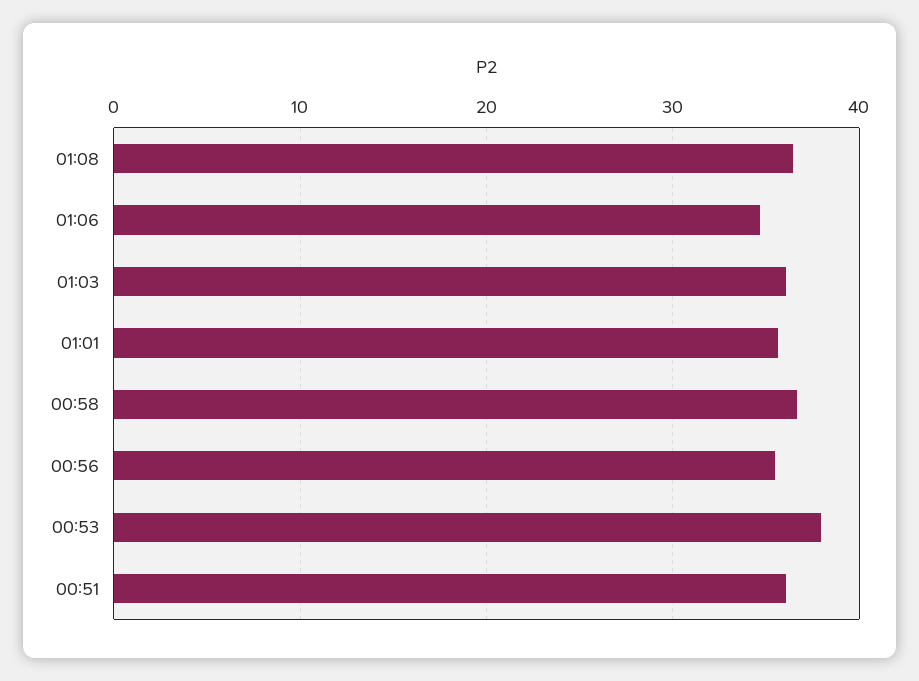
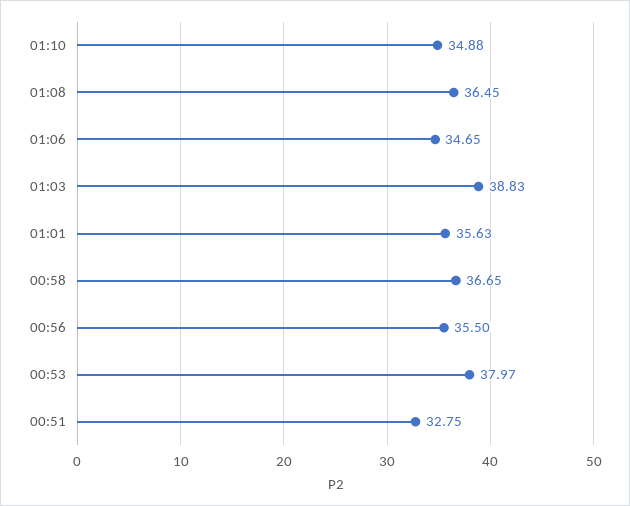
01:03: 36 -> 38.83
00:51: 36 -> 32.75
01:10: none -> 34.88

